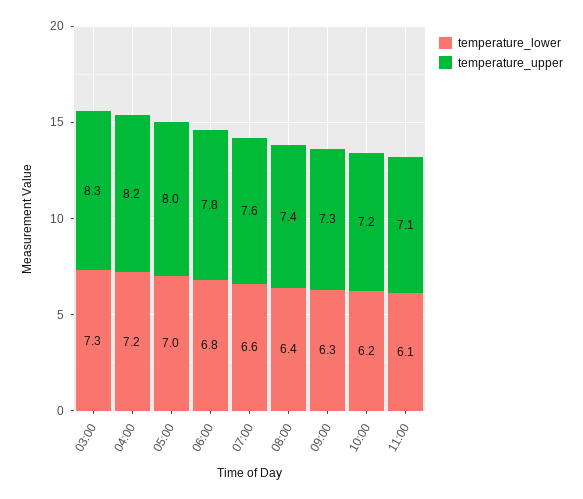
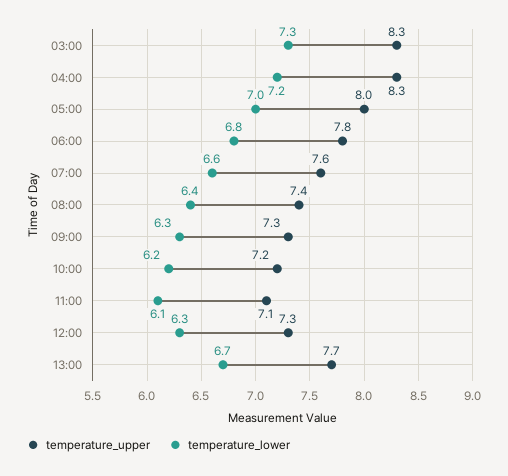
temperature_upper, 04:00: 8.2 -> 8.3
temperature_upper, 12:00: none -> 7.3
temperature_lower, 12:00: none -> 6.3
temperature_upper, 13:00: none -> 7.7
temperature_lower, 13:00: none -> 6.7

